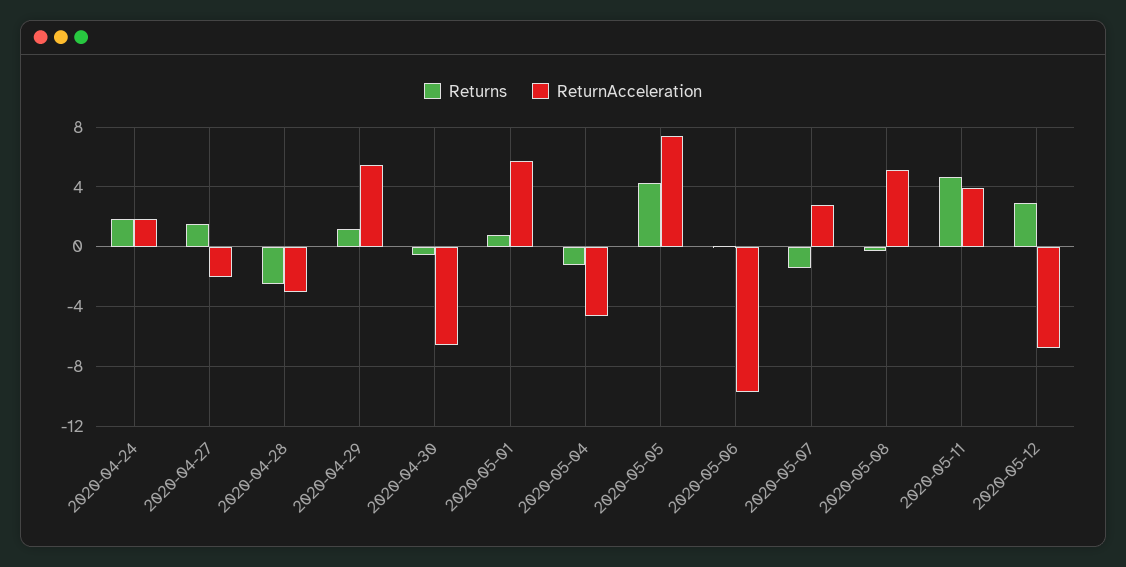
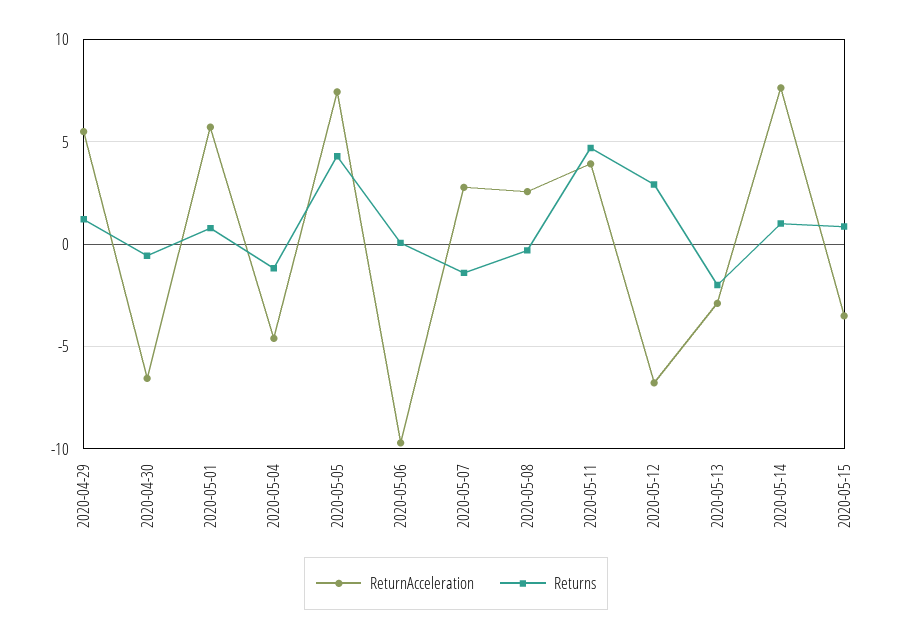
Returns, 2020-04-24: 2 -> none
ReturnAcceleration, 2020-04-24: 2 -> none
Returns, 2020-04-27: 1.5 -> none
ReturnAcceleration, 2020-04-27: -2 -> none
Returns, 2020-04-28: -2.5 -> none
ReturnAcceleration, 2020-04-28: -3 -> none
ReturnAcceleration, 2020-05-08: 5 -> 2.5
ReturnAcceleration, 2020-05-13: none -> -3
Returns, 2020-05-13: none -> -2
ReturnAcceleration, 2020-05-14: none -> 7.5
Returns, 2020-05-14: none -> 1
ReturnAcceleration, 2020-05-15: none -> -3.5
Returns, 2020-05-15: none -> 1

